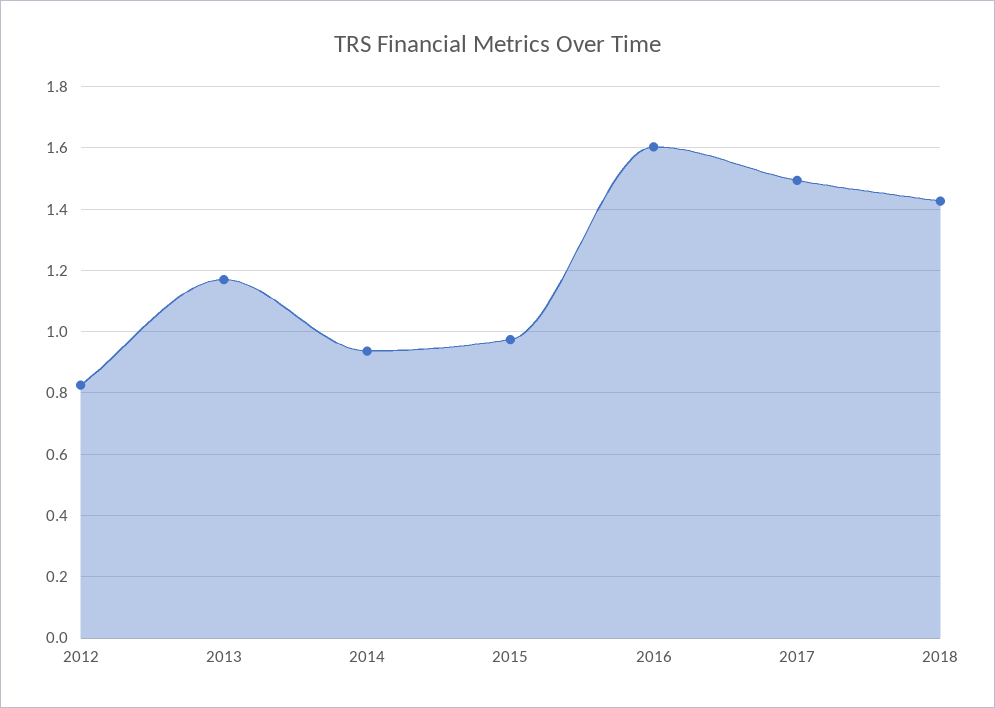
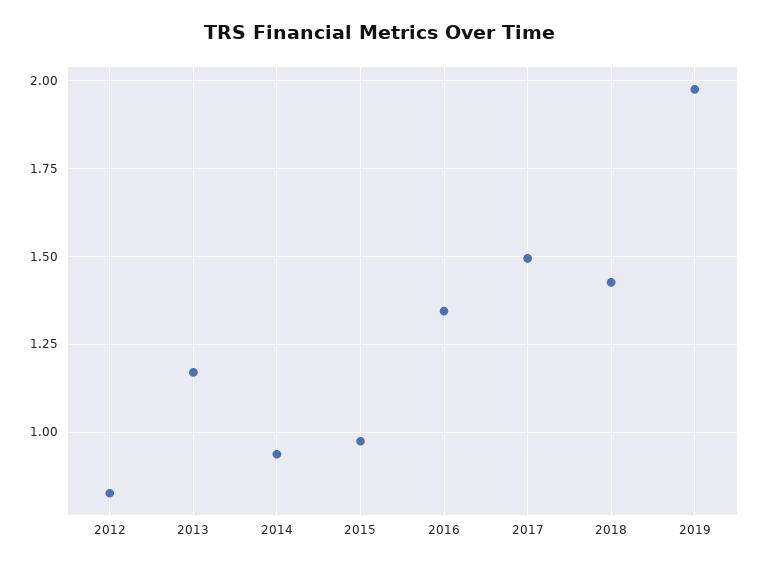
2016: 1.6 -> 1.35
2019: none -> 1.975

